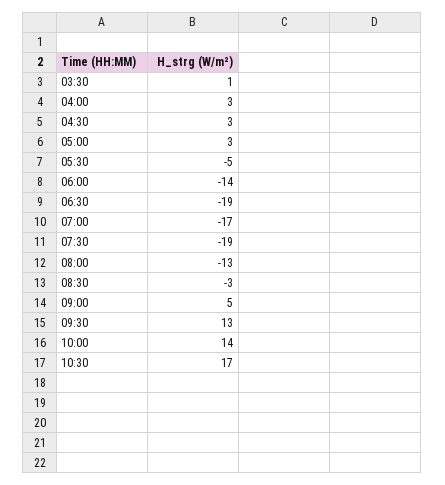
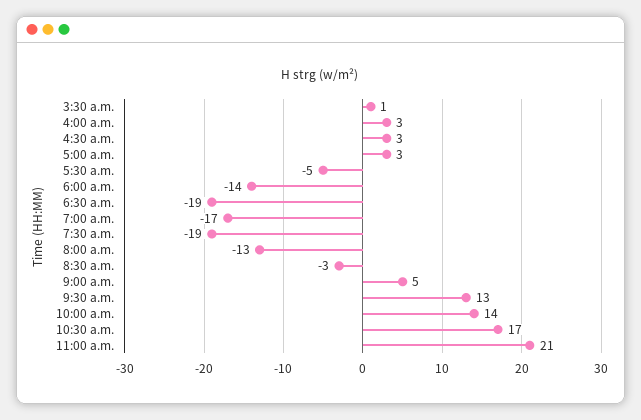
11:00 a.m.: none -> 21

